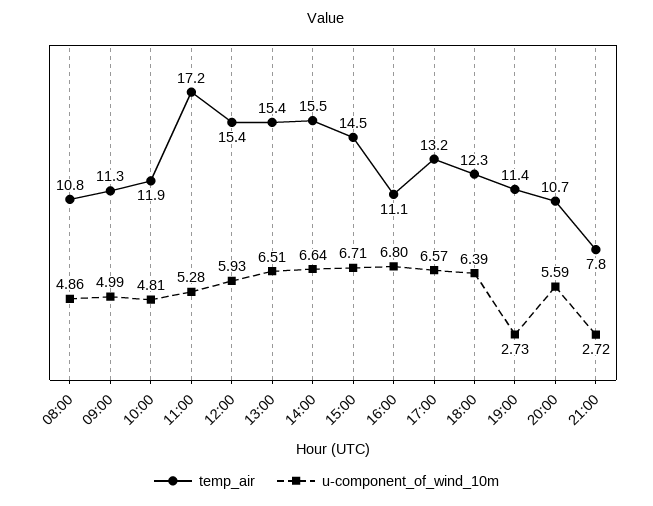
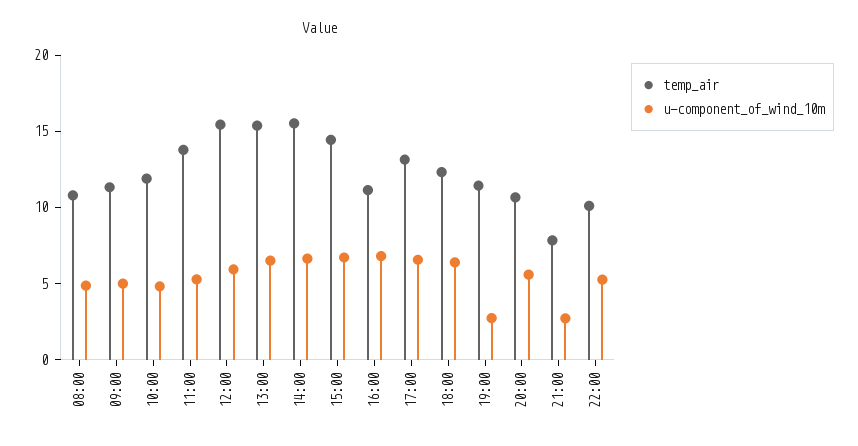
temp_air, 11:00: 17.2 -> 14
temp_air, 22:00: none -> 10
u-component_of_wind_10m, 22:00: none -> 5

